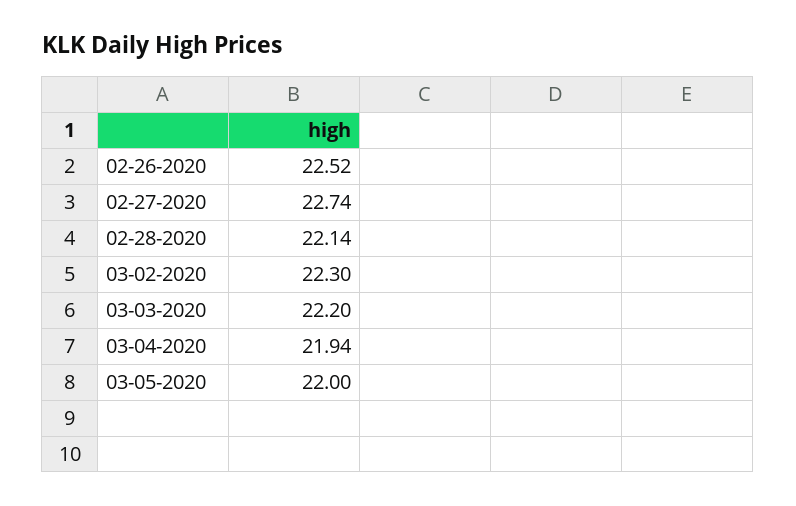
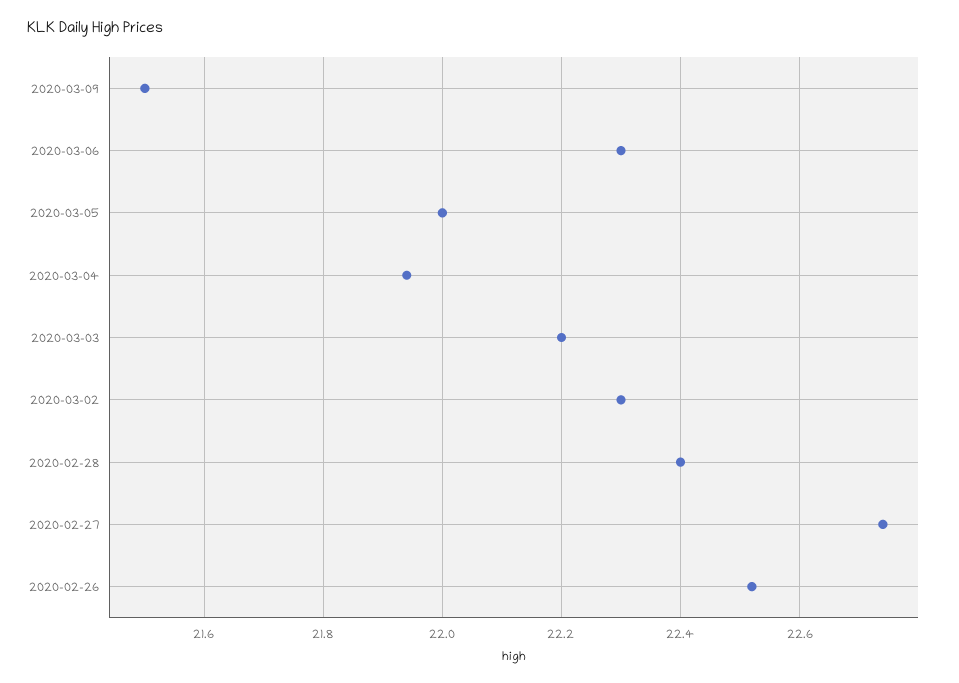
02-28-2020: 22.14 -> 22.4
2020-03-09: none -> 21.5
2020-03-06: none -> 22.3

